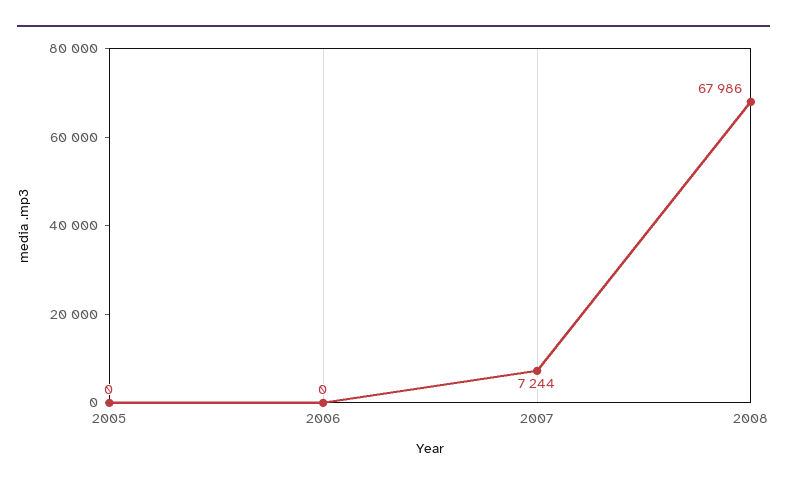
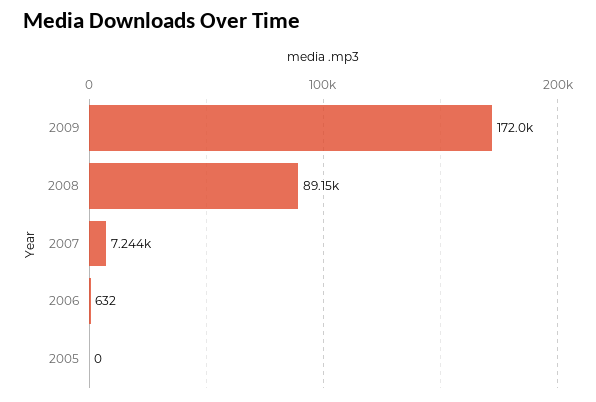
2006: 0 -> 632
2008: 67986 -> 89150
2009: none -> 172000

